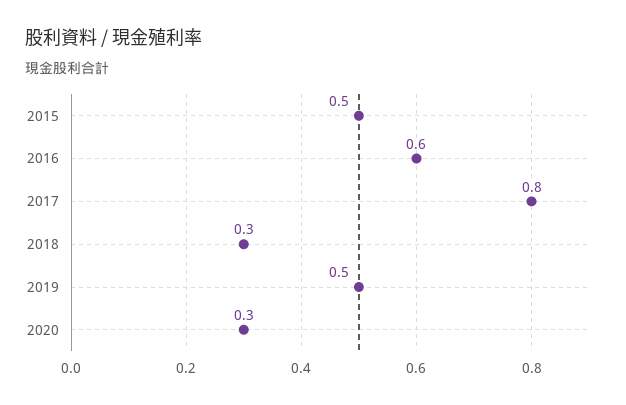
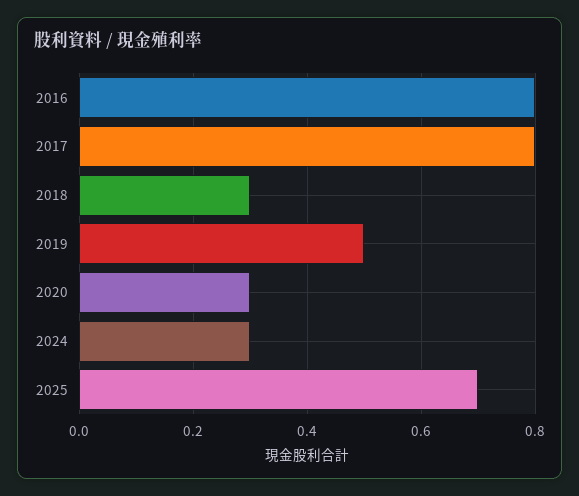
2015: 0.5 -> none
2016: 0.6 -> 0.8
2024: none -> 0.3
2025: none -> 0.7

